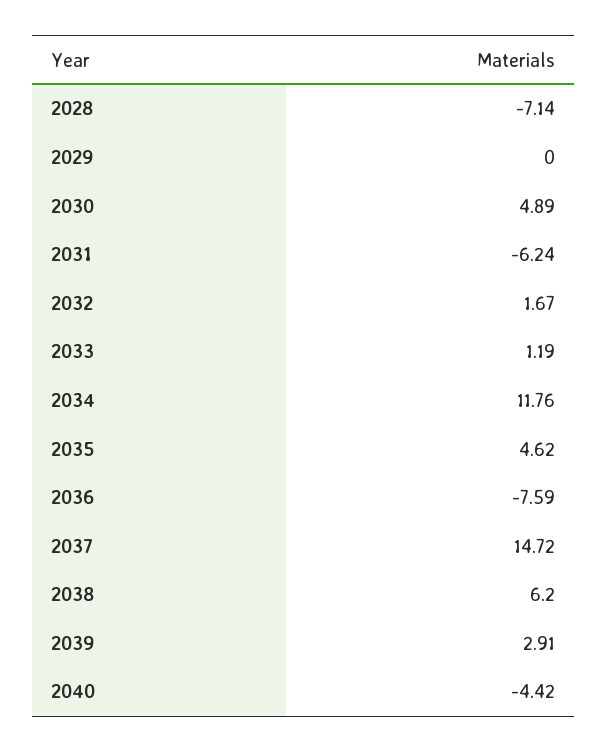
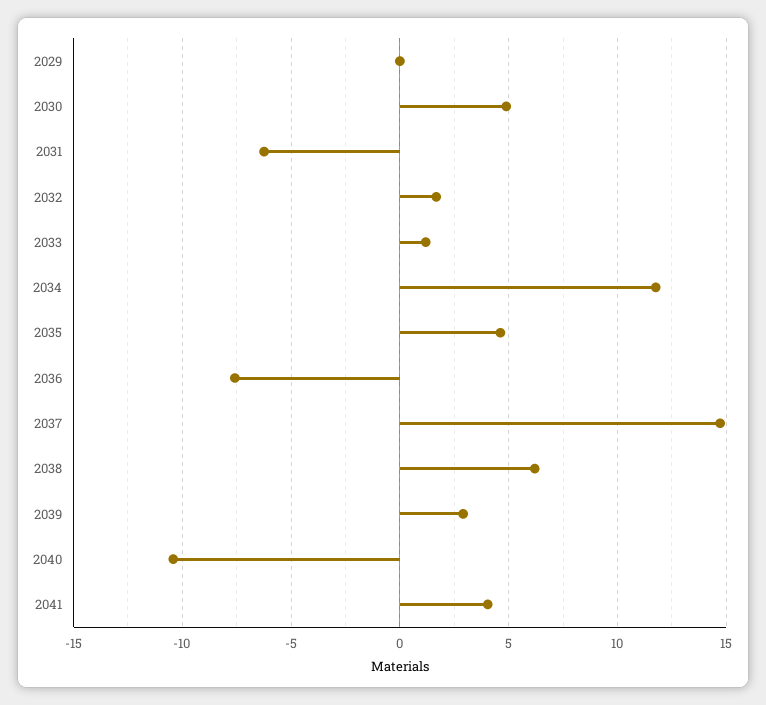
2028: -7.14 -> none
2040: -4.42 -> -10.5
2041: none -> 4

